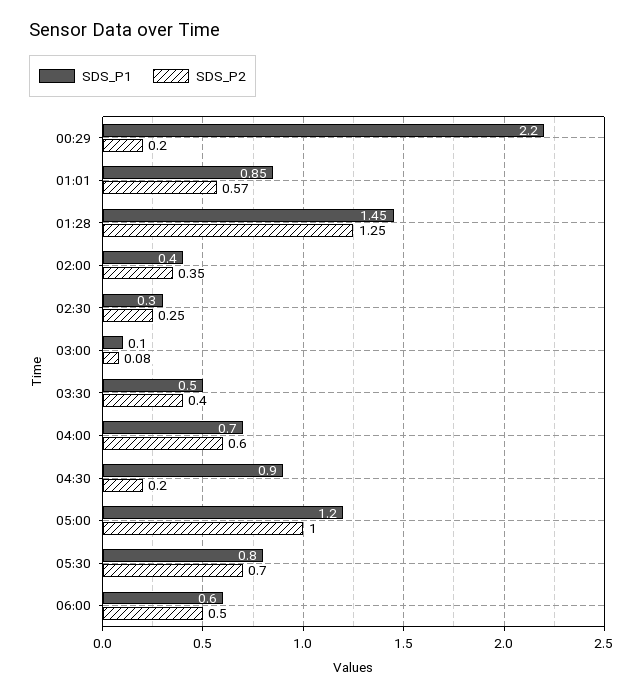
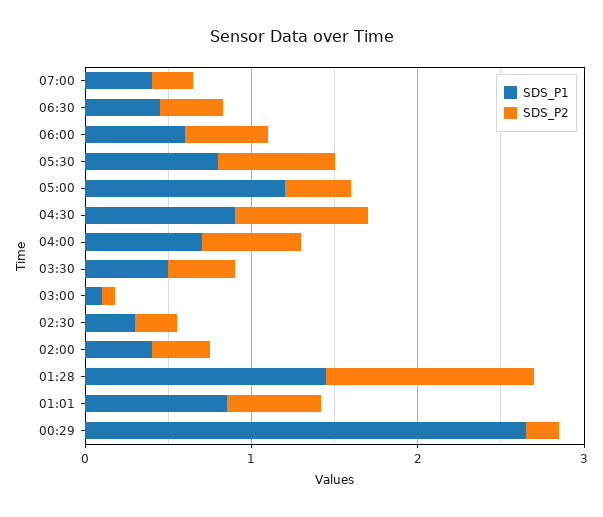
SDS_P1, 00:29: 2.2 -> 2.6
SDS_P2, 04:30: 0.2 -> 0.8
SDS_P2, 05:00: 1 -> 0.4
SDS_P1, 07:00: none -> 0.4
SDS_P2, 07:00: none -> 0.2
SDS_P1, 06:30: none -> 0.4
SDS_P2, 06:30: none -> 0.4

